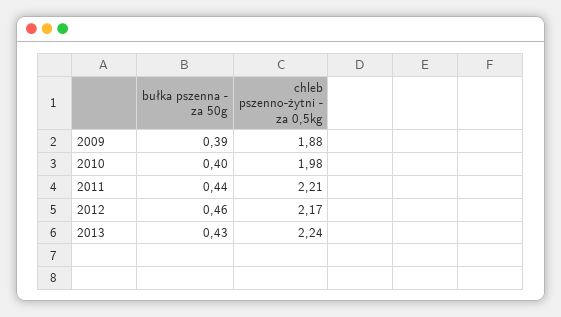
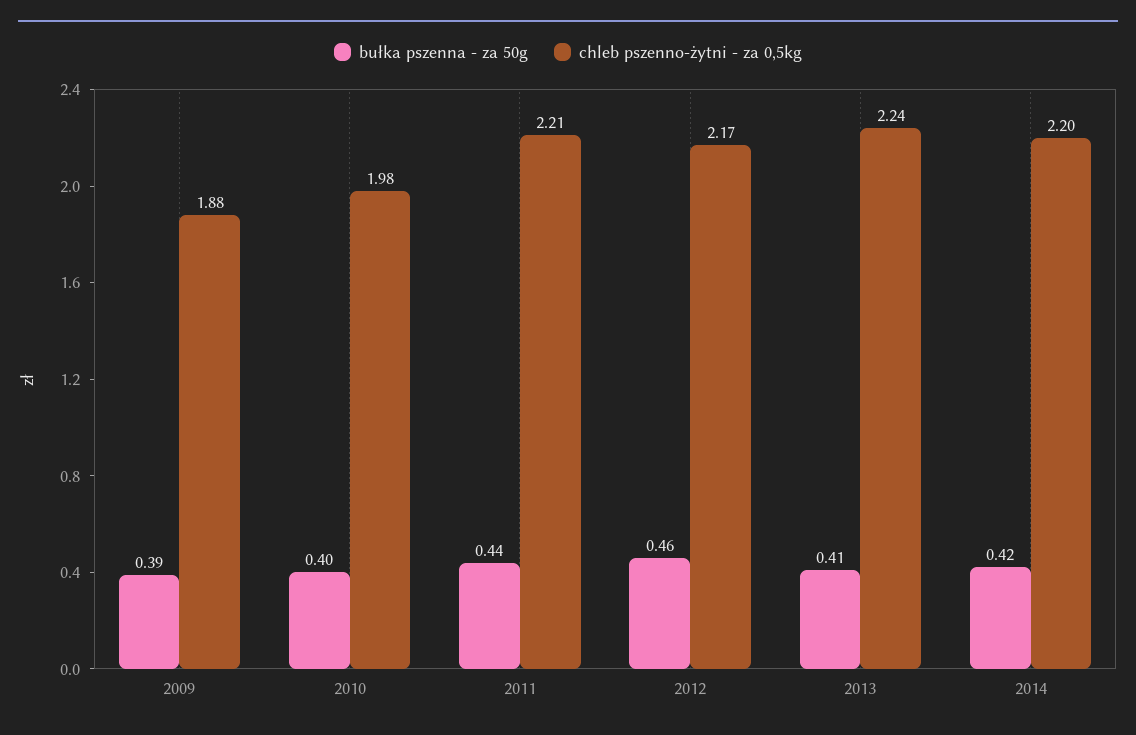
bułka pszenna - za 50g, 2013: 0.43 -> 0.41
bułka pszenna - za 50g, 2014: none -> 0.42
chleb pszenno-żytni - za 0,5kg, 2014: none -> 2.2

